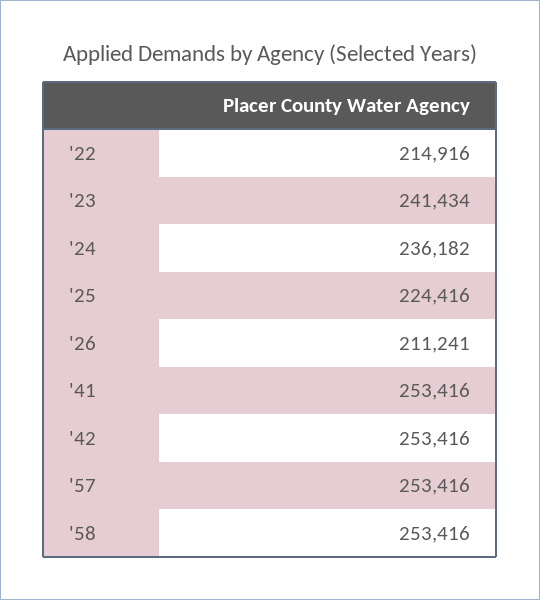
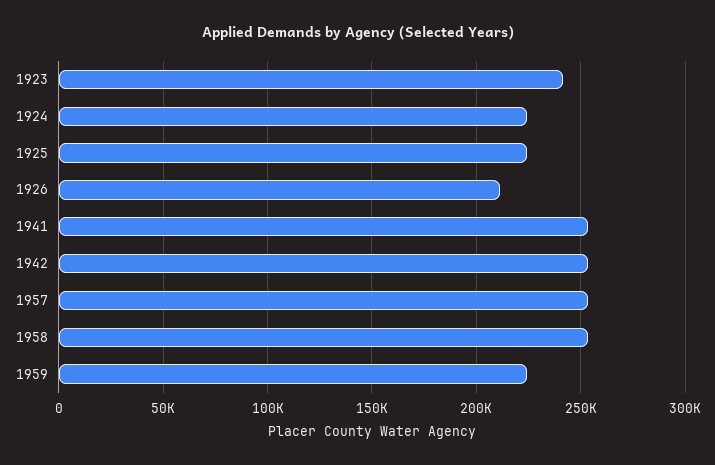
'22: 214916 -> none
'24: 236182 -> 225000
1959: none -> 225000

